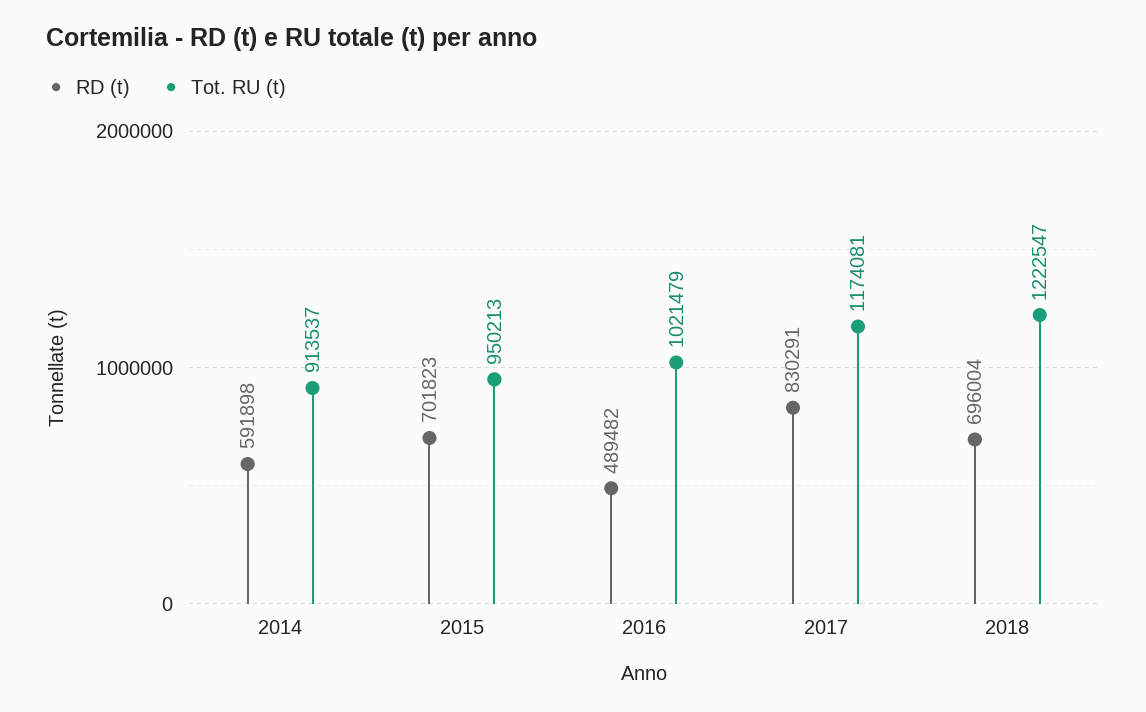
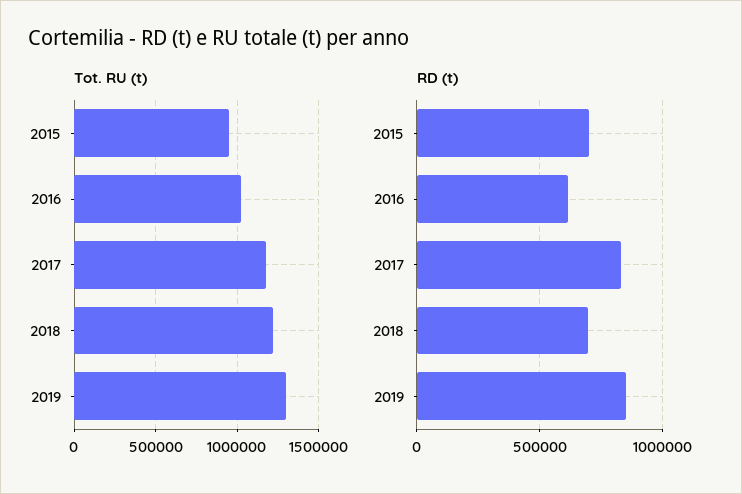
RD (t), 2014: 591898 -> none
Tot. RU (t), 2014: 913537 -> none
RD (t), 2016: 489482 -> 600000
Tot. RU (t), 2019: none -> 1300000
RD (t), 2019: none -> 850000

